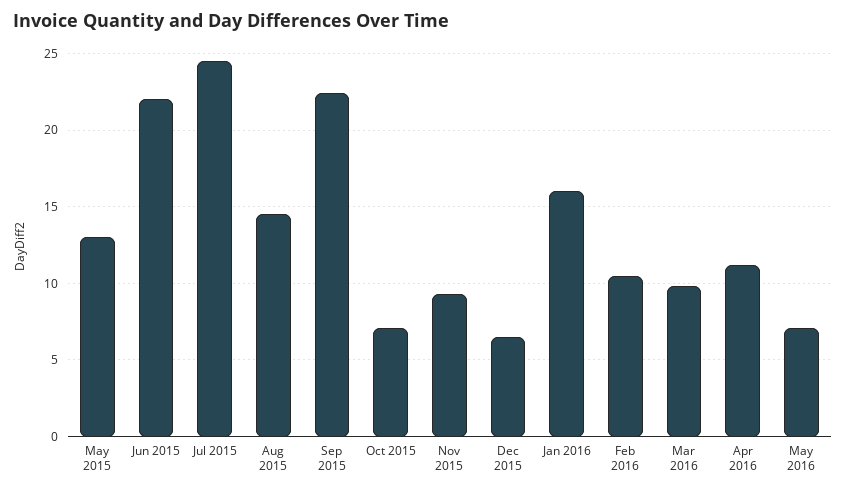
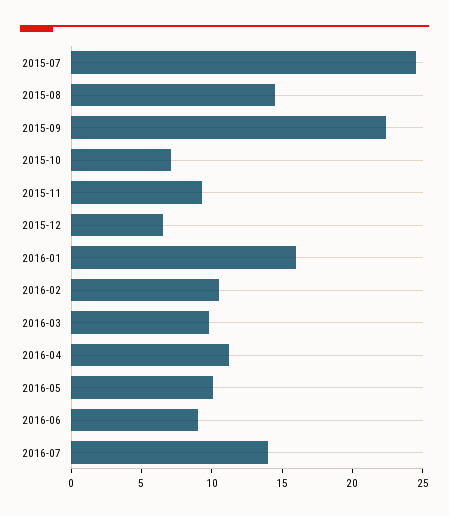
May 2015: 13 -> none
Jun 2015: 22 -> none
May 2016: 7 -> 10
2016-06: none -> 9
2016-07: none -> 14

